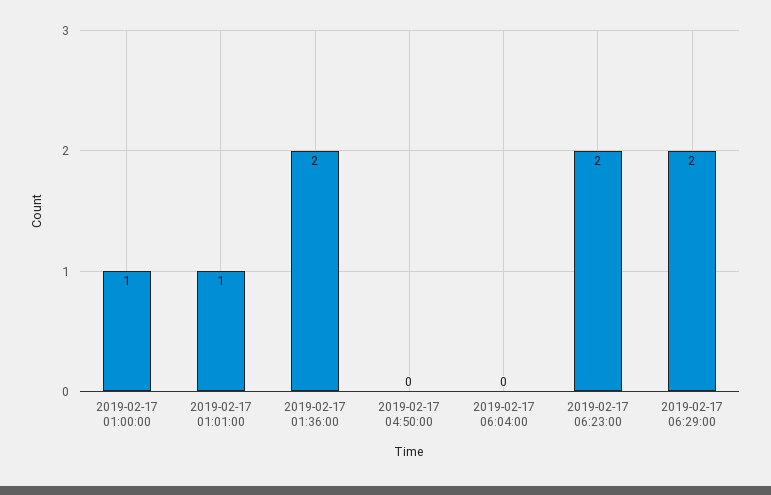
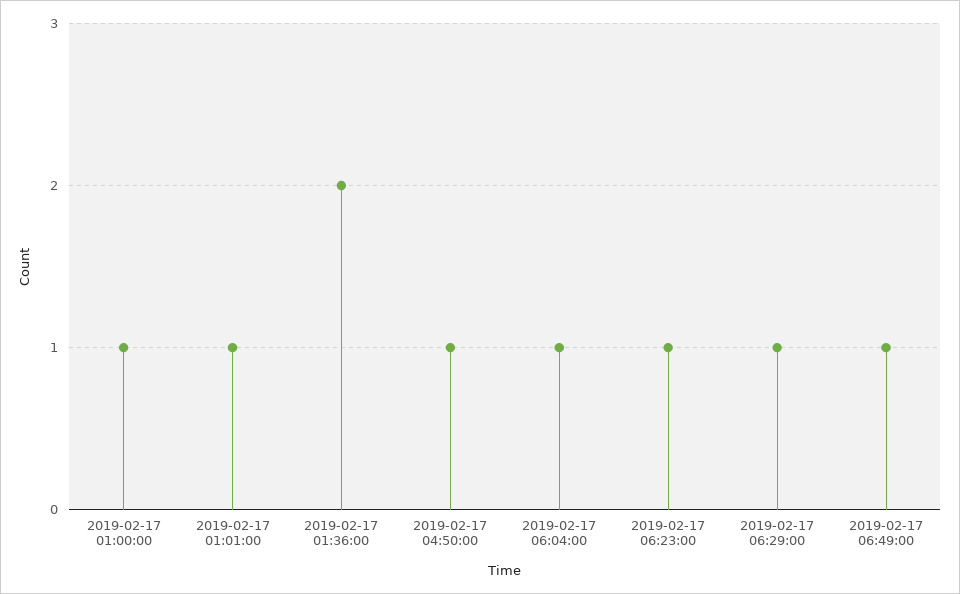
2019-02-17 04:50:00: 0 -> 1
2019-02-17 06:04:00: 0 -> 1
2019-02-17 06:23:00: 2 -> 1
2019-02-17 06:29:00: 2 -> 1
2019-02-17 06:49:00: none -> 1

